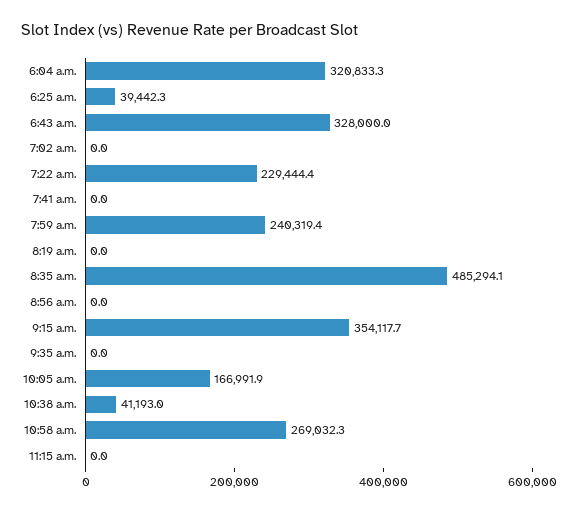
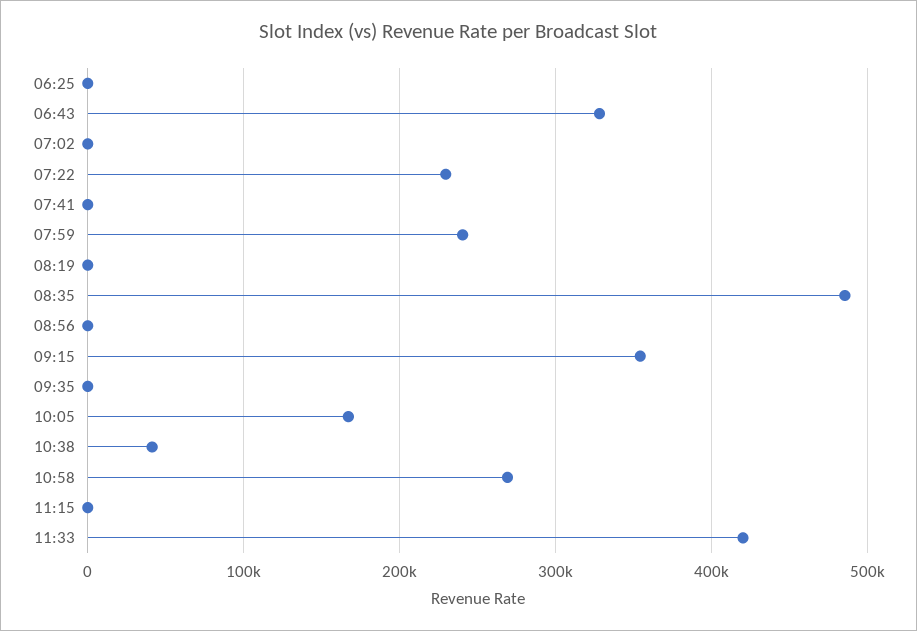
6:04 a.m.: 320833.3 -> none
6:25 a.m.: 39442.3 -> 0
11:33: none -> 420000

